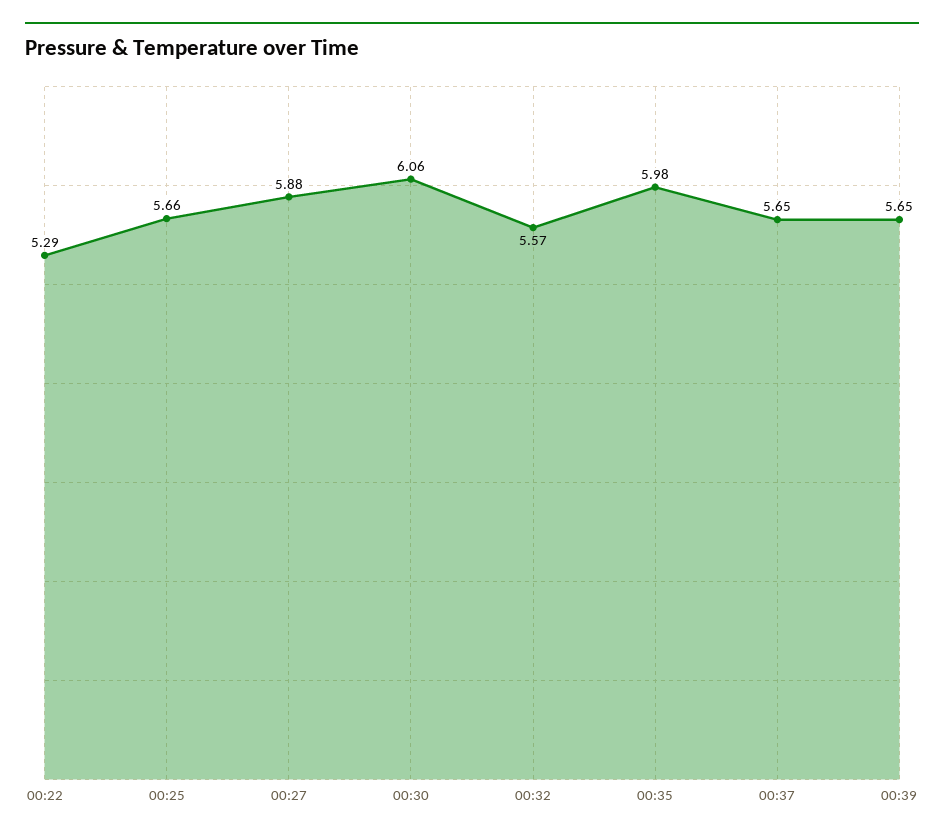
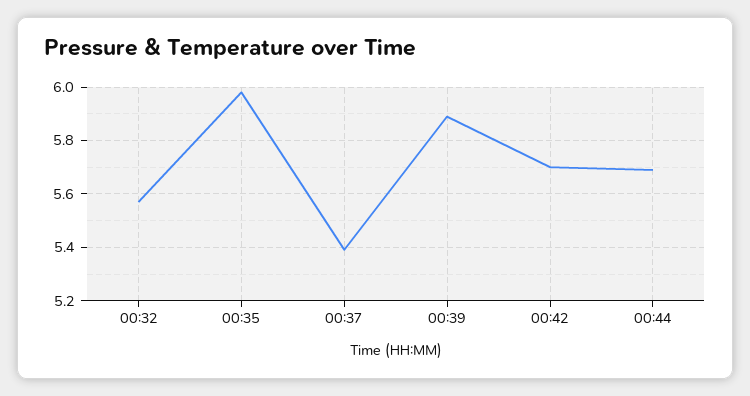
00:22: 5.29 -> none
00:25: 5.66 -> none
00:27: 5.88 -> none
00:30: 6.06 -> none
00:37: 5.65 -> 5.4
00:39: 5.65 -> 5.9
00:42: none -> 5.7
00:44: none -> 5.7

